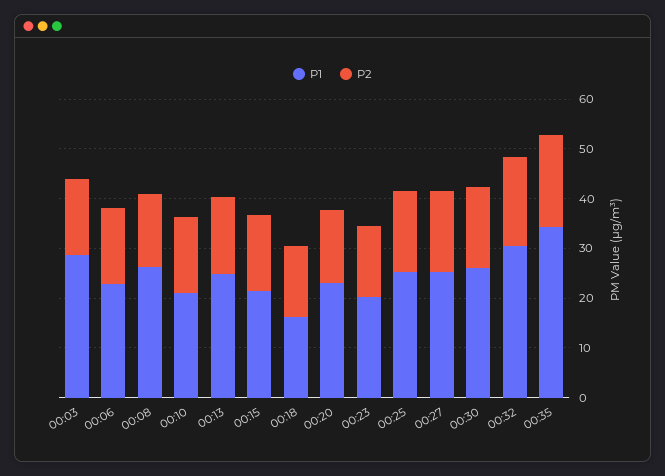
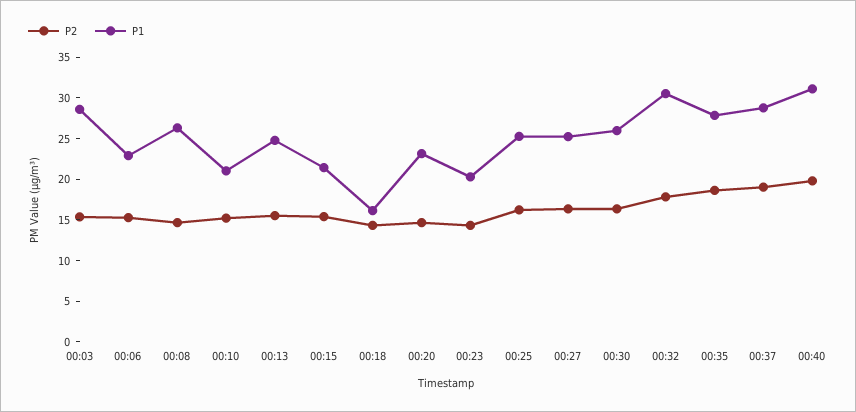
P1, 00:35: 34 -> 28
P2, 00:37: none -> 19
P1, 00:37: none -> 29
P2, 00:40: none -> 20
P1, 00:40: none -> 31

